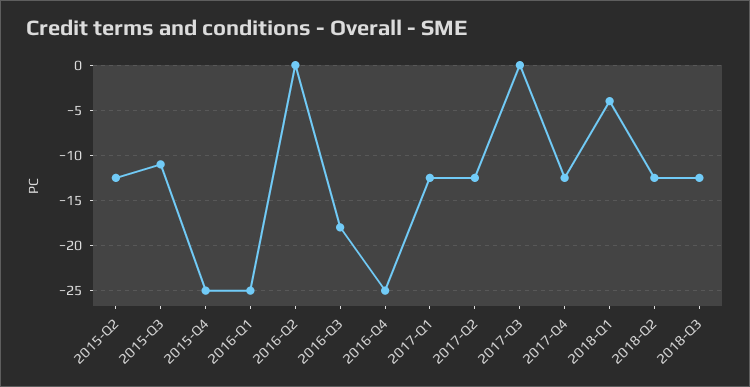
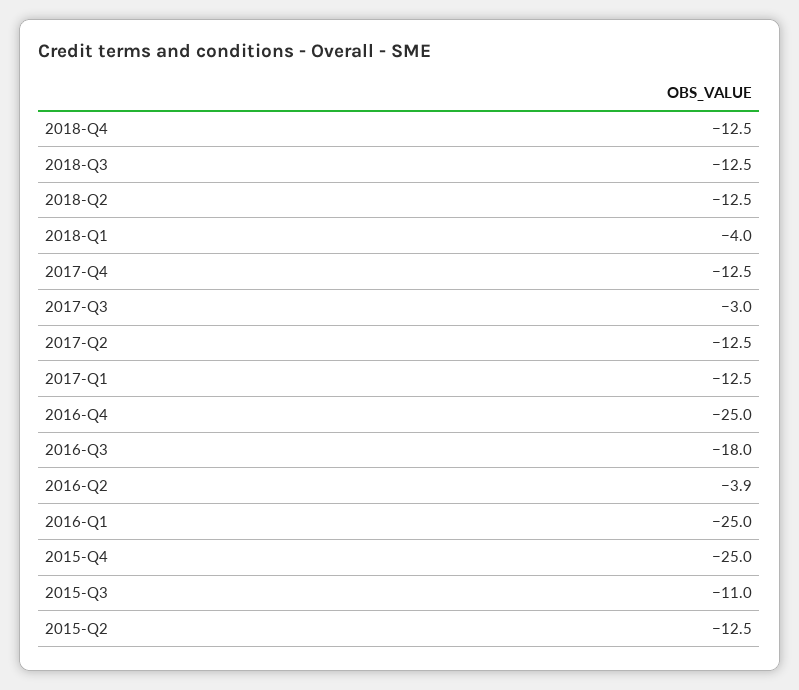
2016-Q2: 0 -> -3.9
2017-Q3: 0 -> -3
2018-Q4: none -> -12.5

